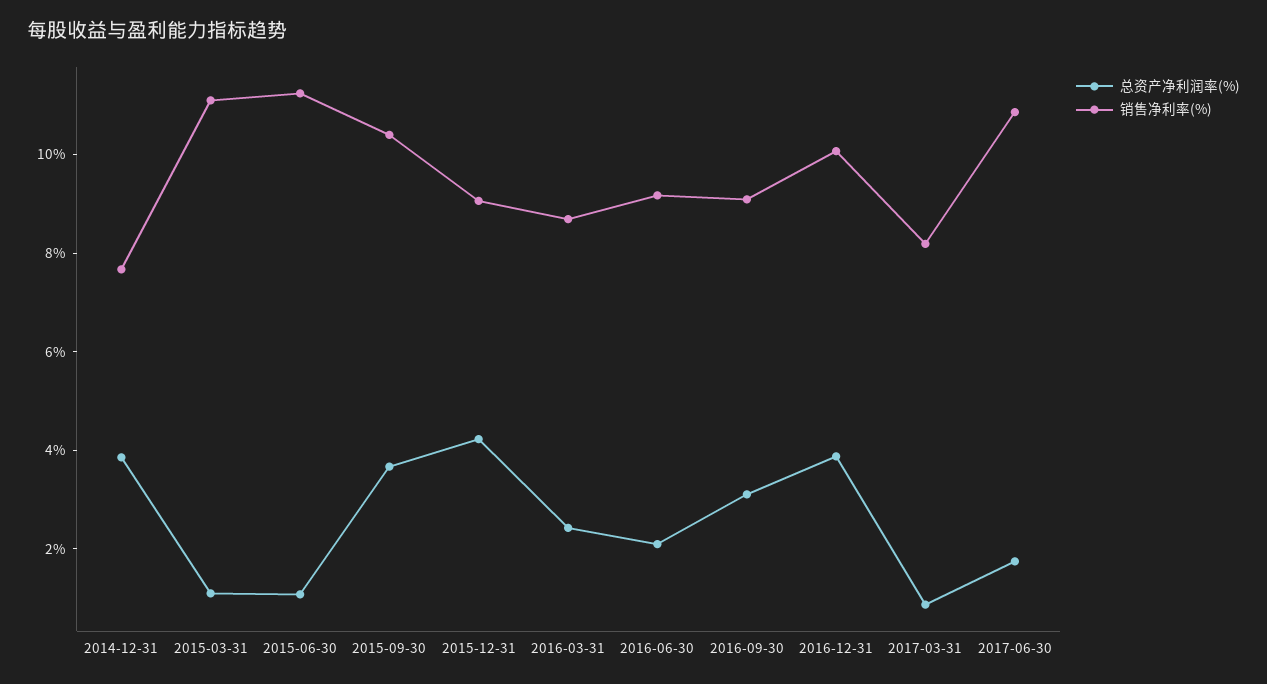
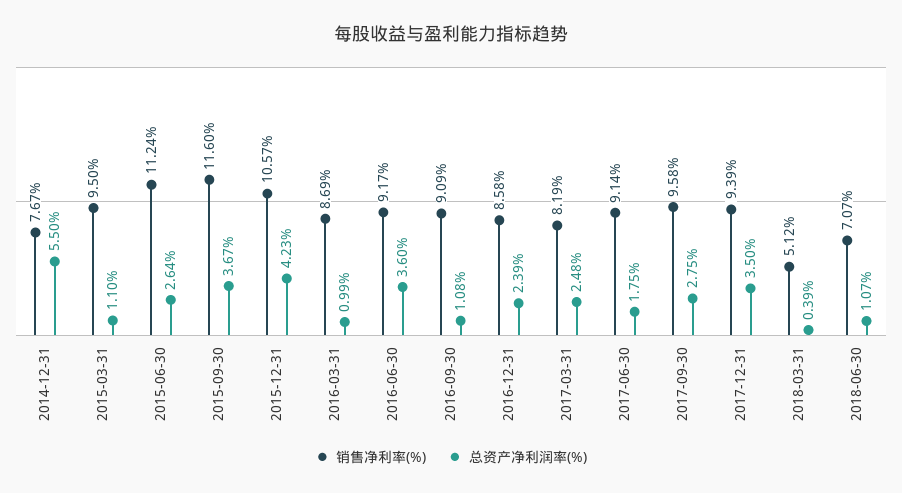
总资产净利润率(%), 2014-12-31: 4 -> 5.5
销售净利率(%), 2015-03-31: 11 -> 9.5
总资产净利润率(%), 2015-06-30: 1 -> 2.64
销售净利率(%), 2015-09-30: 10.5 -> 11.6
销售净利率(%), 2015-12-31: 9 -> 10.57
总资产净利润率(%), 2016-03-31: 2.5 -> 0.99
总资产净利润率(%), 2016-06-30: 2 -> 3.6
总资产净利润率(%), 2016-09-30: 3 -> 1.08
总资产净利润率(%), 2016-12-31: 4 -> 2.39
销售净利率(%), 2016-12-31: 10 -> 8.58
总资产净利润率(%), 2017-03-31: 1 -> 2.48
销售净利率(%), 2017-06-30: 11 -> 9.14
销售净利率(%), 2017-09-30: none -> 9.58
总资产净利润率(%), 2017-09-30: none -> 2.75
销售净利率(%), 2017-12-31: none -> 9.39
总资产净利润率(%), 2017-12-31: none -> 3.5
销售净利率(%), 2018-03-31: none -> 5.12
总资产净利润率(%), 2018-03-31: none -> 0.39
销售净利率(%), 2018-06-30: none -> 7.07
总资产净利润率(%), 2018-06-30: none -> 1.07

